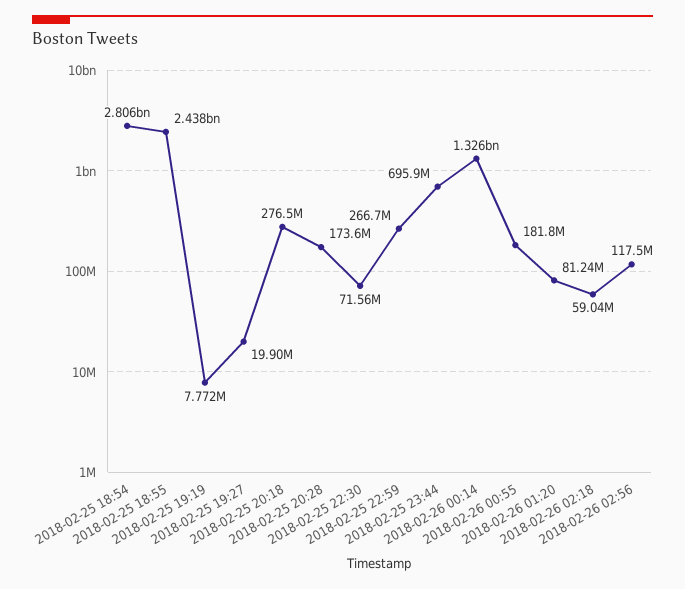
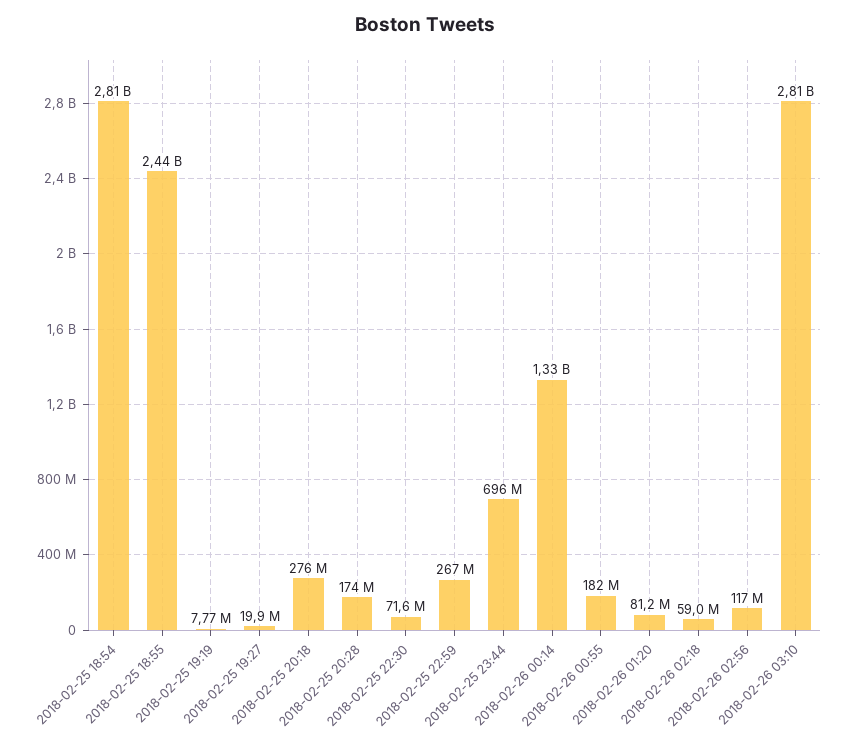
2018-02-26 03:10: none -> 2810000000

